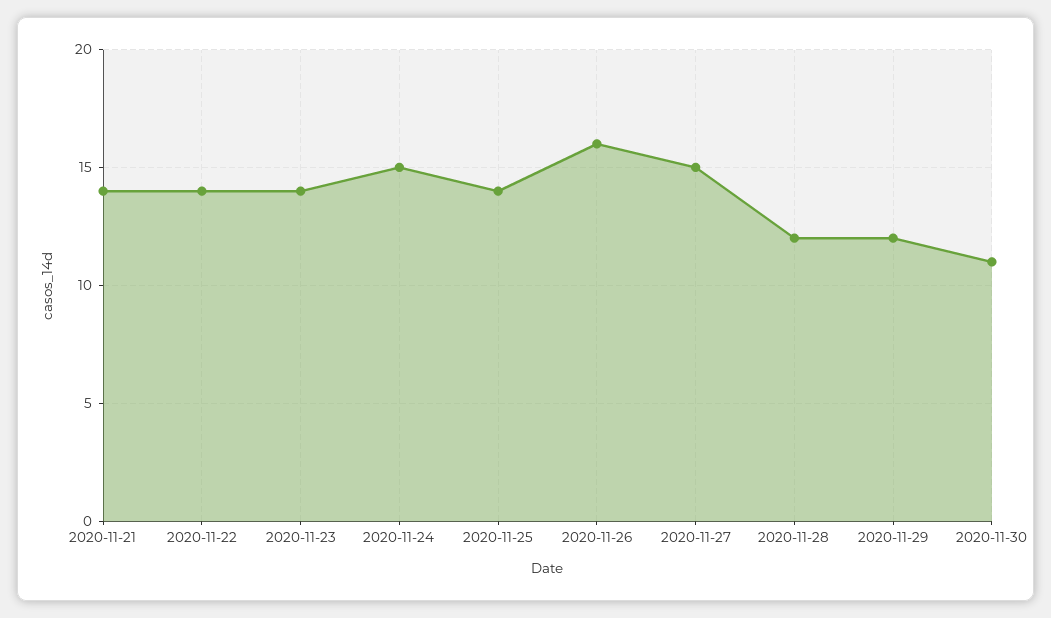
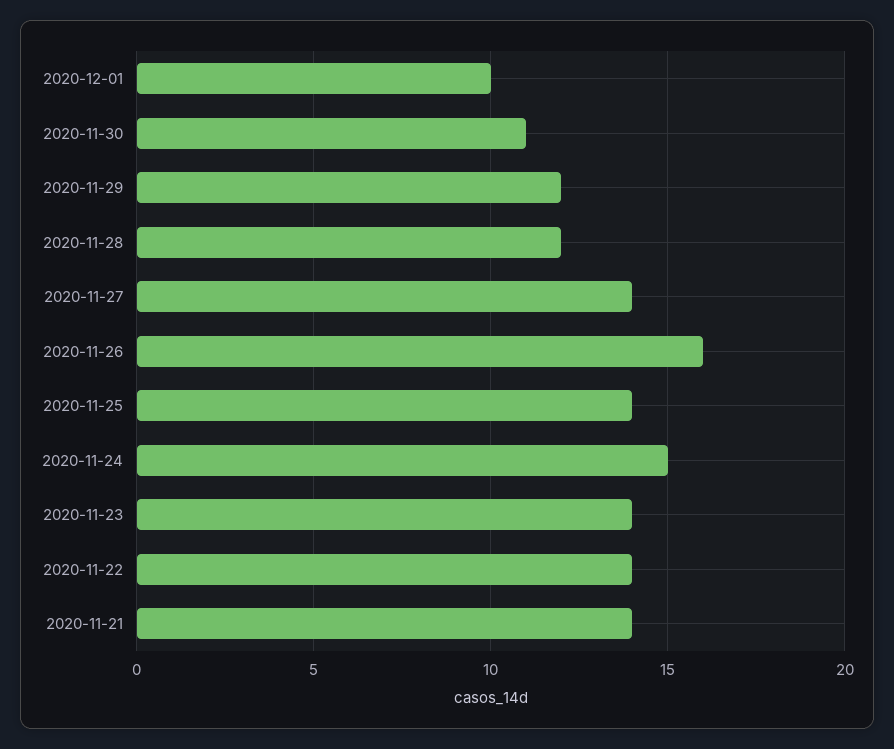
2020-11-27: 15 -> 14
2020-12-01: none -> 10

